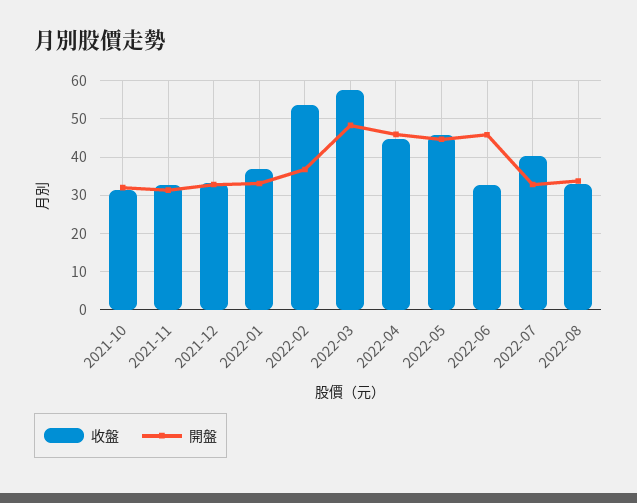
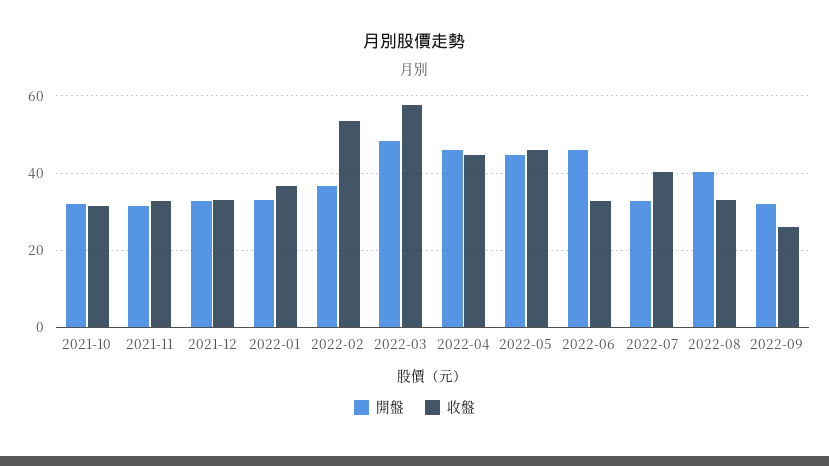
開盤, 2022-08: 34 -> 40
開盤, 2022-09: none -> 32
收盤, 2022-09: none -> 26

